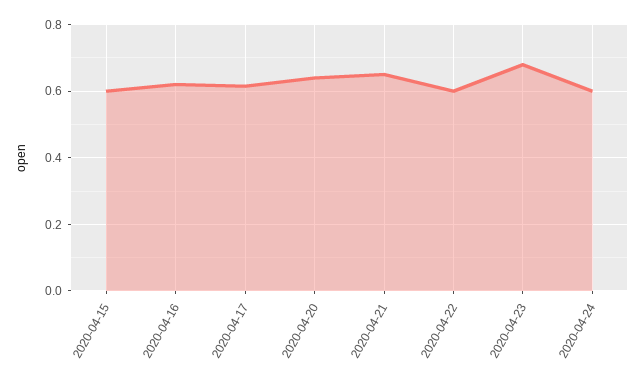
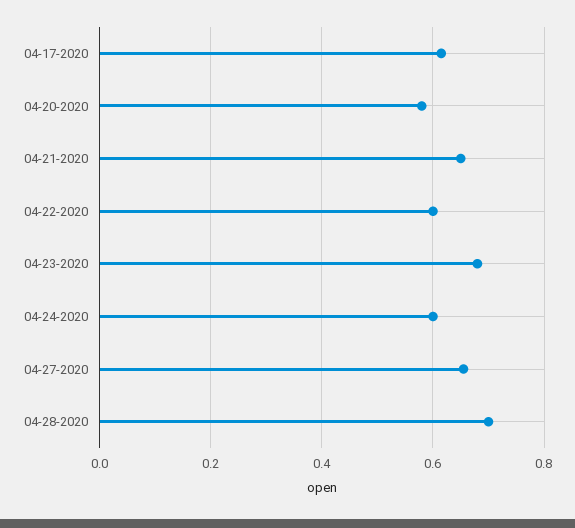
2020-04-15: 0.6 -> none
2020-04-16: 0.62 -> none
2020-04-20: 0.64 -> 0.58
04-27-2020: none -> 0.66
04-28-2020: none -> 0.7

